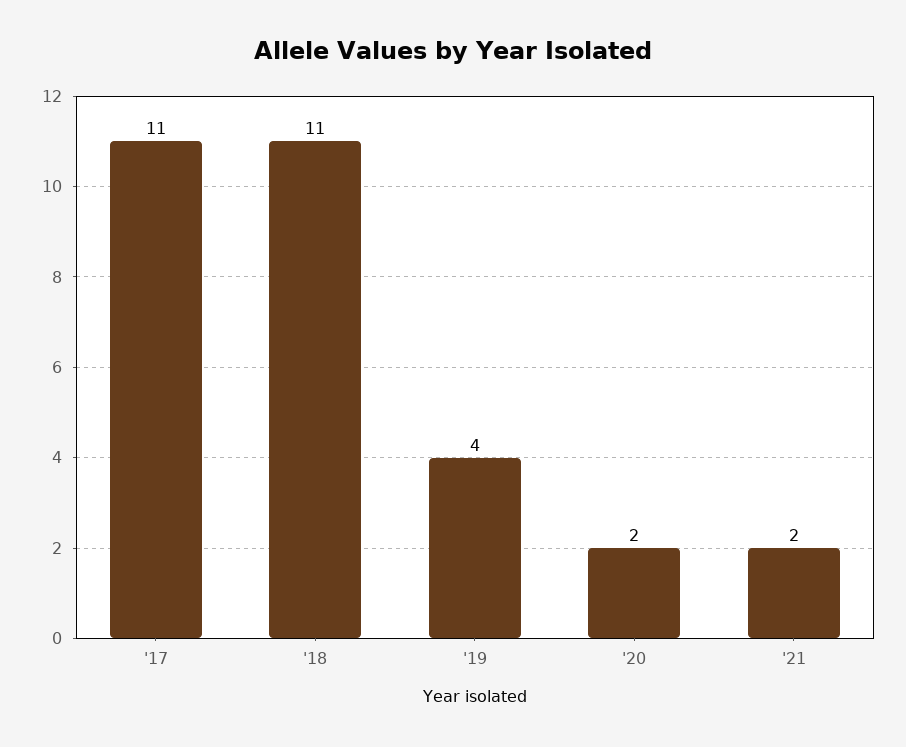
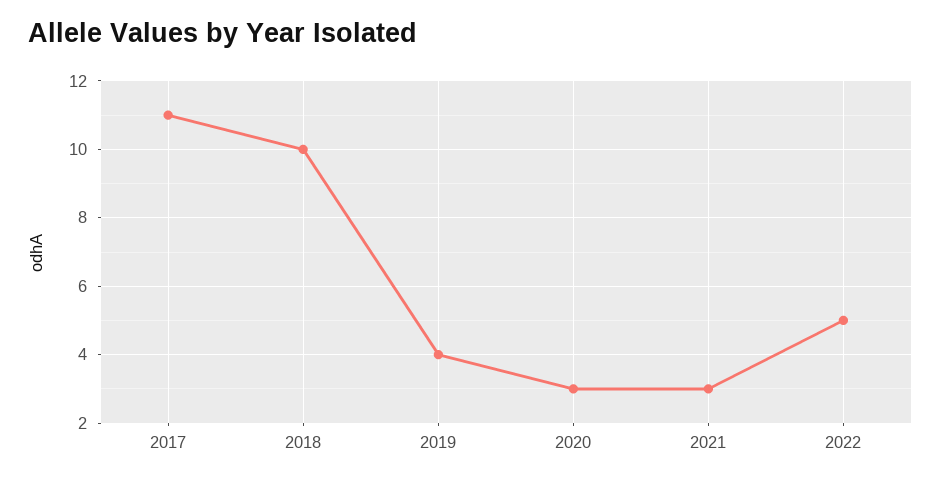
'18: 11 -> 10
'20: 2 -> 3
'21: 2 -> 3
2022: none -> 5

